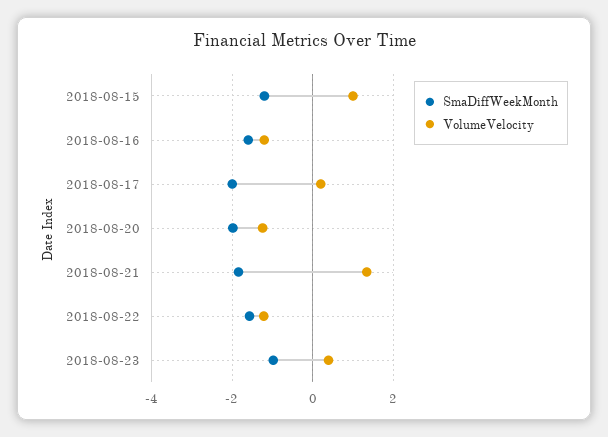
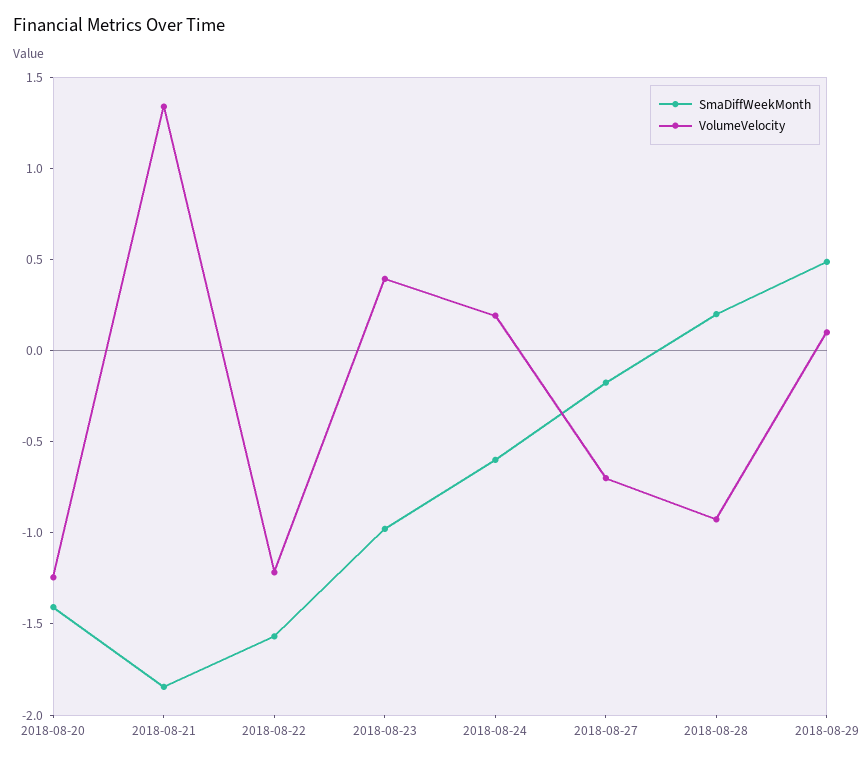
SmaDiffWeekMonth, 2018-08-15: -1.2 -> none
VolumeVelocity, 2018-08-15: 1 -> none
SmaDiffWeekMonth, 2018-08-16: -1.6 -> none
VolumeVelocity, 2018-08-16: -1.2 -> none
SmaDiffWeekMonth, 2018-08-17: -2 -> none
VolumeVelocity, 2018-08-17: 0.2 -> none
SmaDiffWeekMonth, 2018-08-20: -2 -> -1.4
SmaDiffWeekMonth, 2018-08-24: none -> -0.6
VolumeVelocity, 2018-08-24: none -> 0.2
SmaDiffWeekMonth, 2018-08-27: none -> -0.2
VolumeVelocity, 2018-08-27: none -> -0.7
SmaDiffWeekMonth, 2018-08-28: none -> 0.2
VolumeVelocity, 2018-08-28: none -> -0.9
SmaDiffWeekMonth, 2018-08-29: none -> 0.5
VolumeVelocity, 2018-08-29: none -> 0.1

